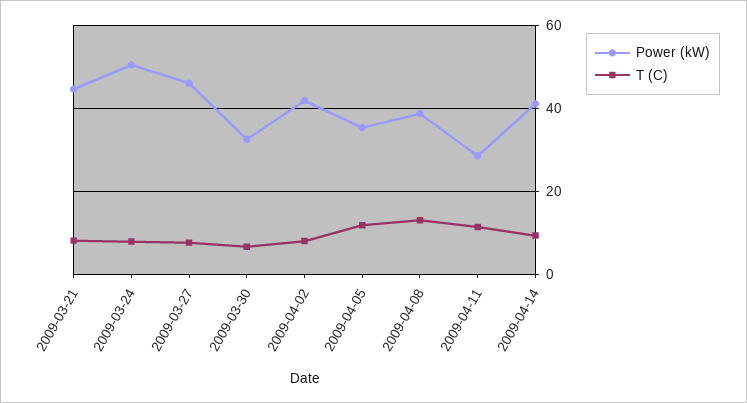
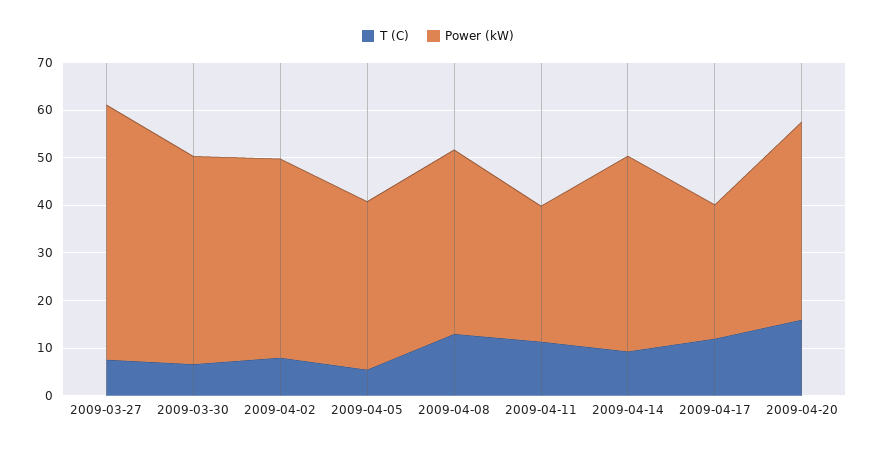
Power (kW), 2009-03-21: 44 -> none
T (C), 2009-03-21: 8 -> none
Power (kW), 2009-03-24: 50 -> none
T (C), 2009-03-24: 8 -> none
Power (kW), 2009-03-27: 46 -> 54
Power (kW), 2009-03-30: 32 -> 44
T (C), 2009-04-05: 12 -> 6
T (C), 2009-04-17: none -> 12
Power (kW), 2009-04-17: none -> 28
T (C), 2009-04-20: none -> 16
Power (kW), 2009-04-20: none -> 42

